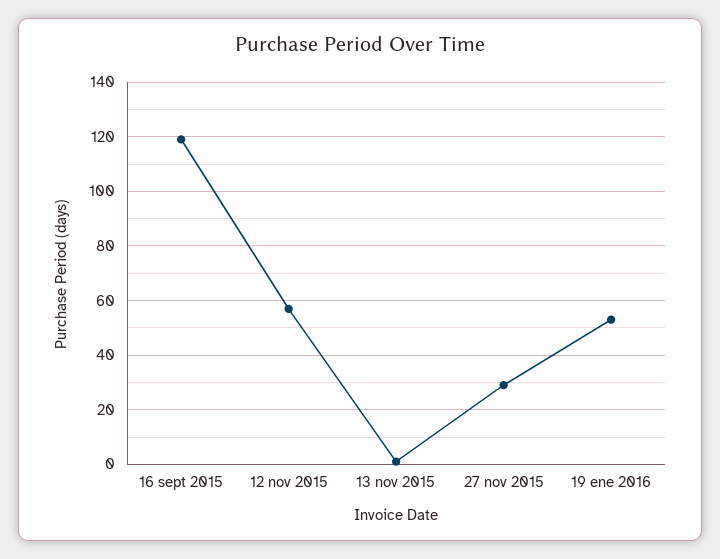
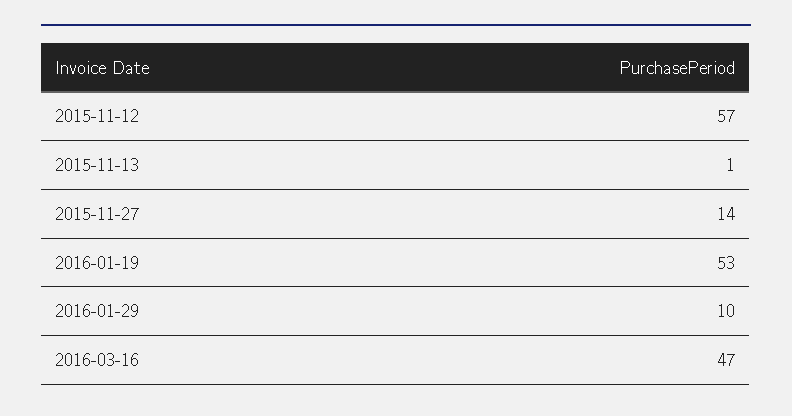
16 sept 2015: 120 -> none
27 nov 2015: 30 -> 14
2016-01-29: none -> 10
2016-03-16: none -> 47

